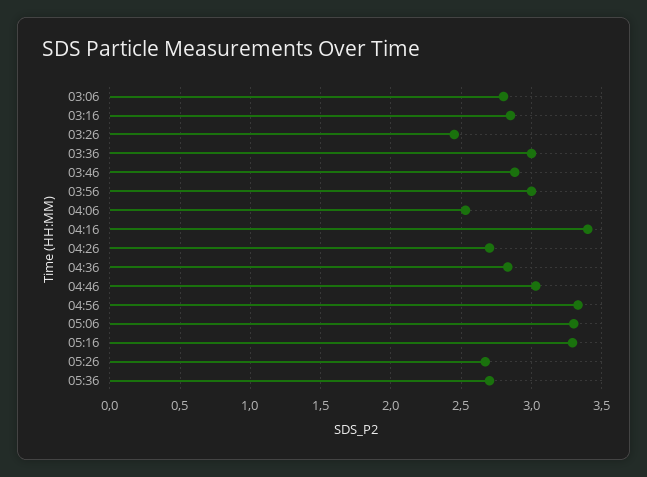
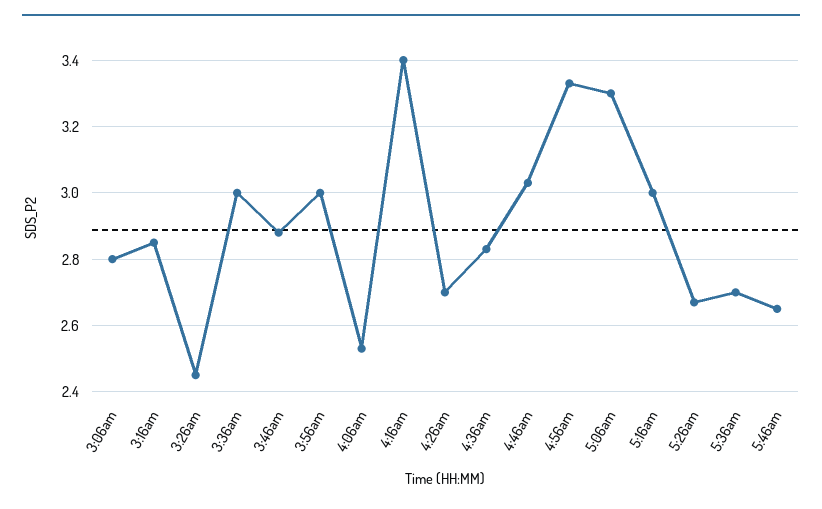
05:16: 3.3 -> 3
5:46am: none -> 2.65

